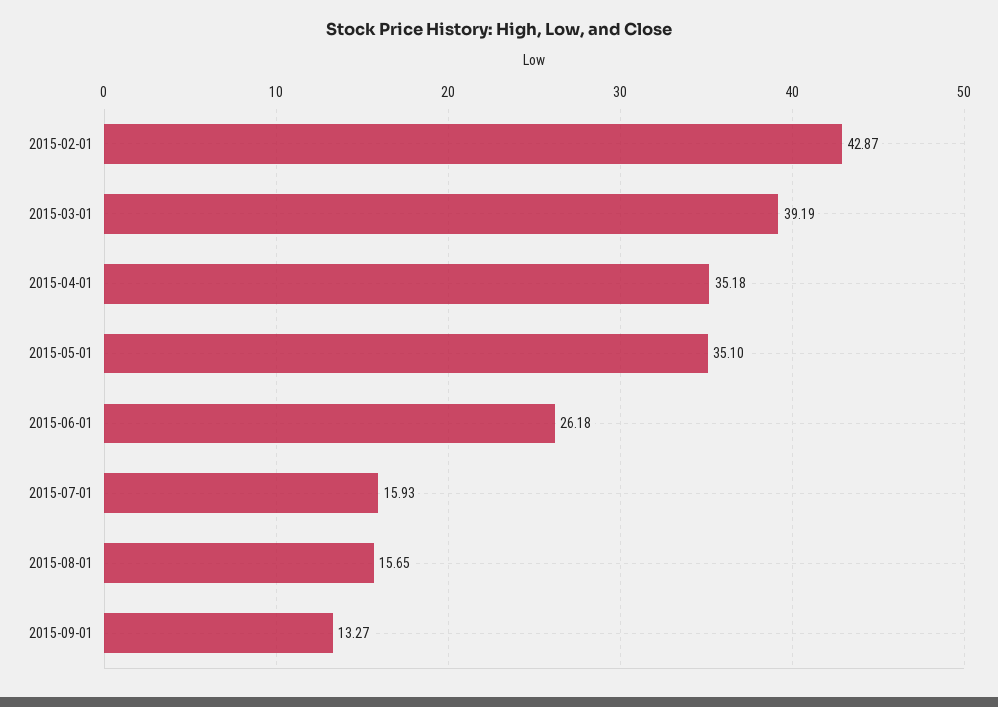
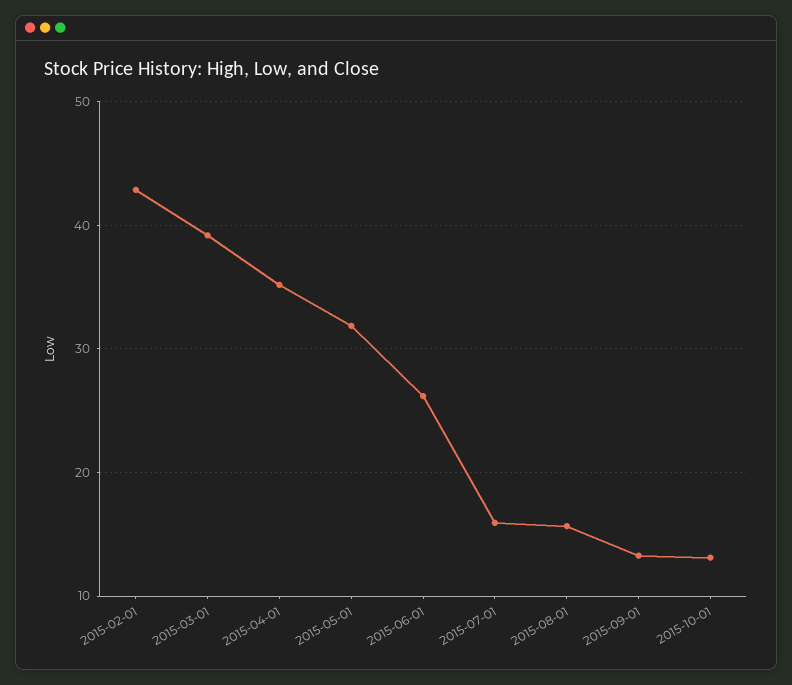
2015-05-01: 35.1 -> 32
2015-10-01: none -> 13

